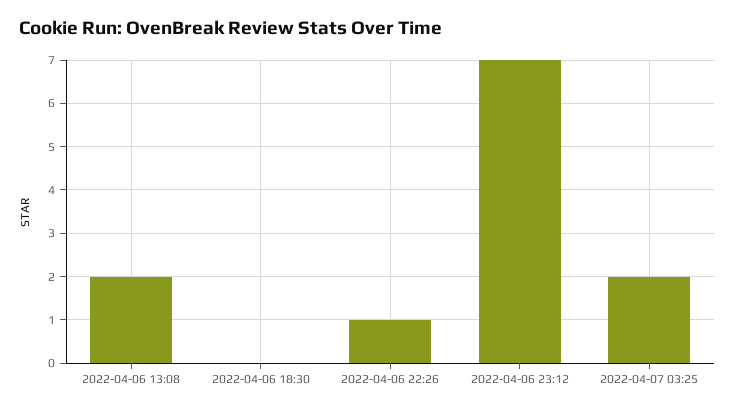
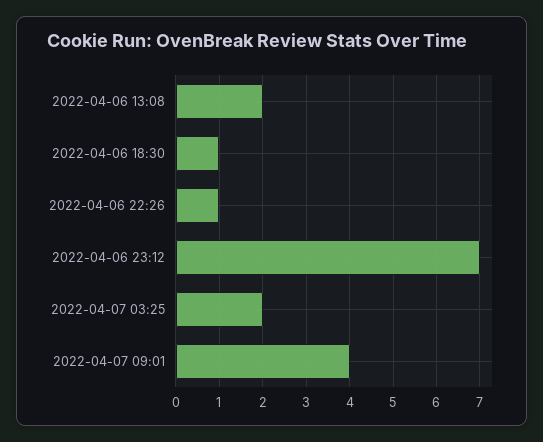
2022-04-06 18:30: 0 -> 1
2022-04-07 09:01: none -> 4

